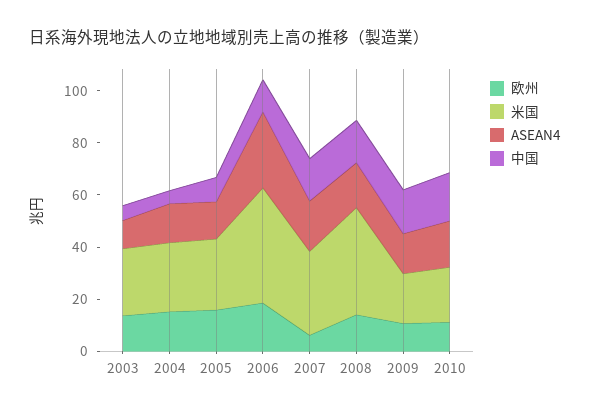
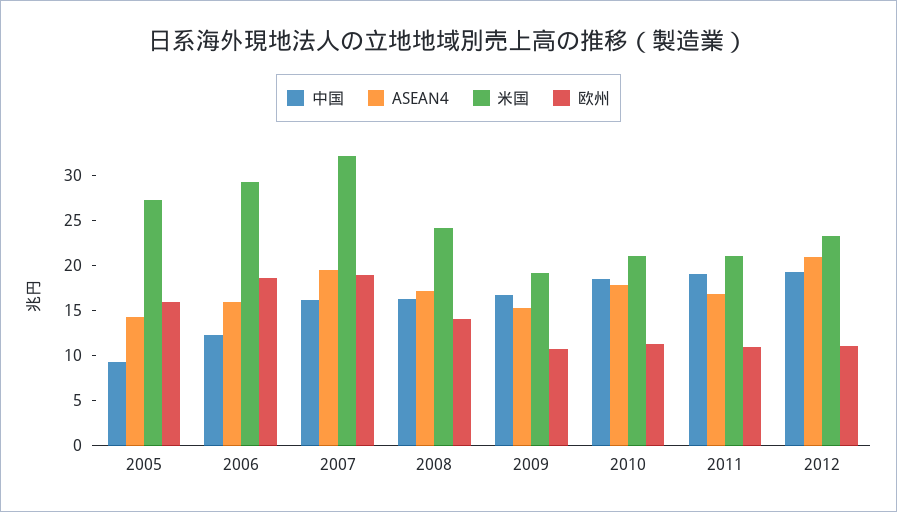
欧州, 2003: 15 -> none
米国, 2003: 25 -> none
ASEAN4, 2003: 10 -> none
中国, 2003: 5 -> none
欧州, 2004: 15 -> none
米国, 2004: 25 -> none
ASEAN4, 2004: 15 -> none
中国, 2004: 5 -> none
米国, 2006: 45 -> 29
ASEAN4, 2006: 30 -> 16
欧州, 2007: 5 -> 19
米国, 2008: 40 -> 24
中国, 2011: none -> 19
ASEAN4, 2011: none -> 17
米国, 2011: none -> 21
欧州, 2011: none -> 11
中国, 2012: none -> 19
ASEAN4, 2012: none -> 21
米国, 2012: none -> 23
欧州, 2012: none -> 11

